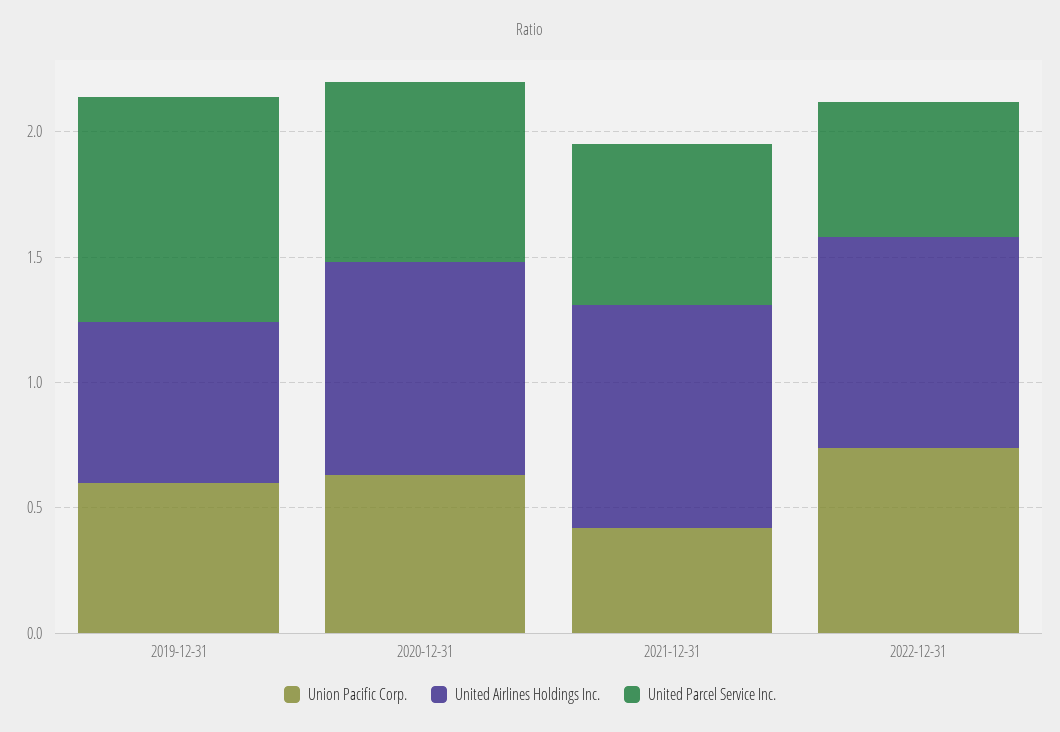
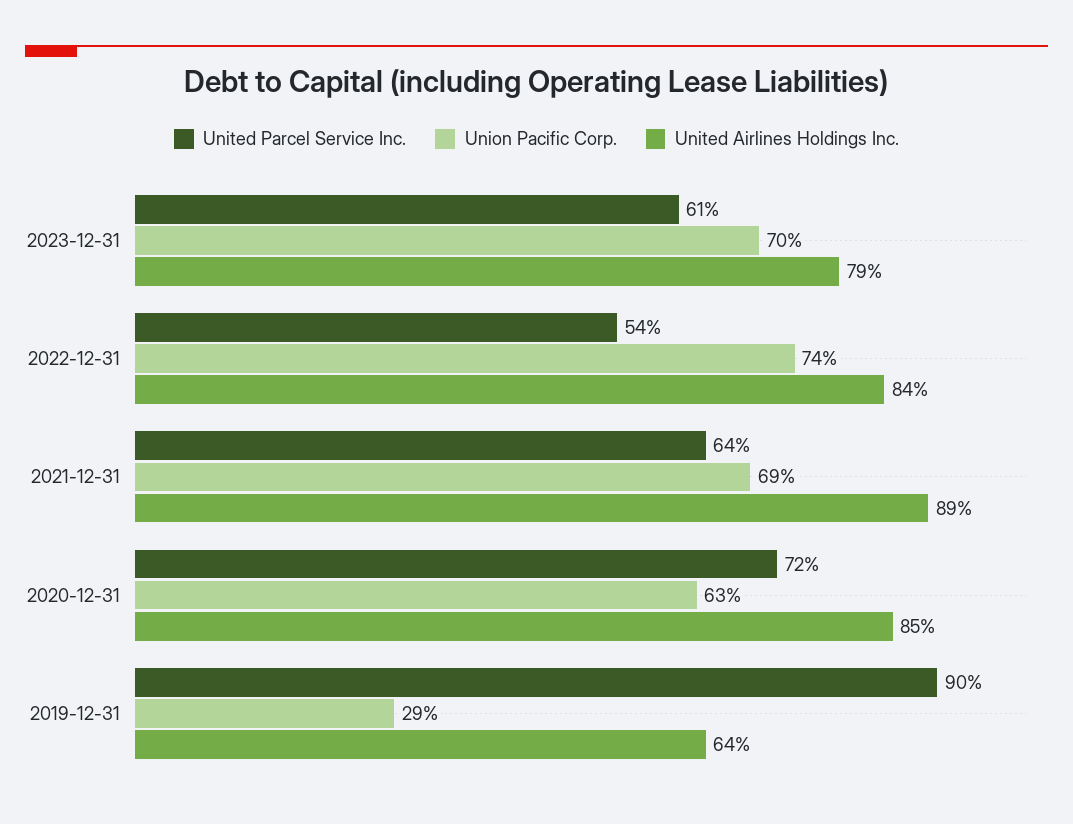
Union Pacific Corp., 2019-12-31: 0.6 -> 0.29
Union Pacific Corp., 2021-12-31: 0.4 -> 0.69
United Parcel Service Inc., 2023-12-31: none -> 0.61
Union Pacific Corp., 2023-12-31: none -> 0.7
United Airlines Holdings Inc., 2023-12-31: none -> 0.79

